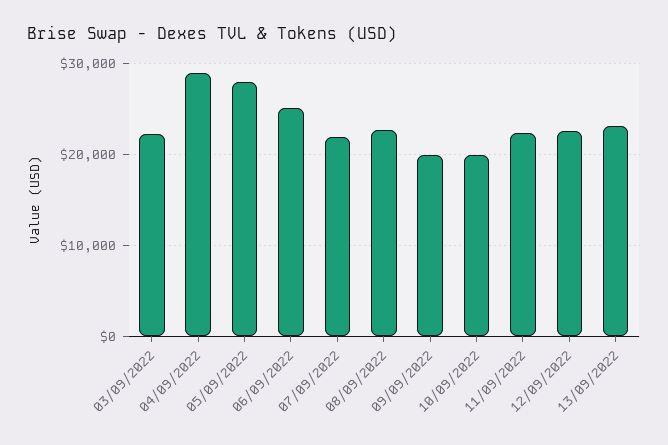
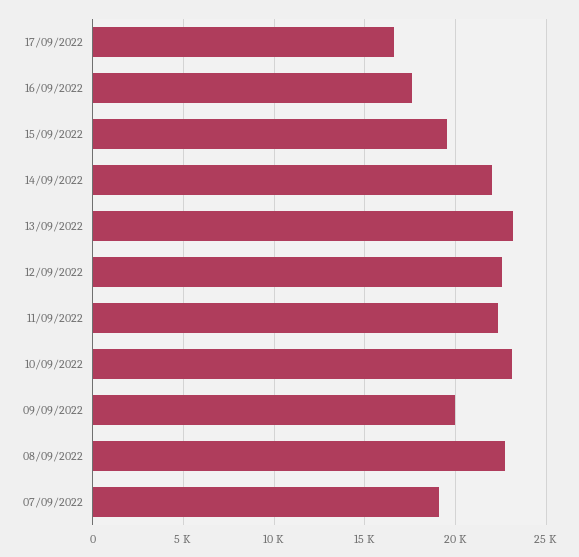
03/09/2022: 22000 -> none
04/09/2022: 29000 -> none
05/09/2022: 28000 -> none
06/09/2022: 25000 -> none
07/09/2022: 22000 -> 19000
10/09/2022: 20000 -> 23000
17/09/2022: none -> 16500
16/09/2022: none -> 17500
15/09/2022: none -> 19500
14/09/2022: none -> 22000

